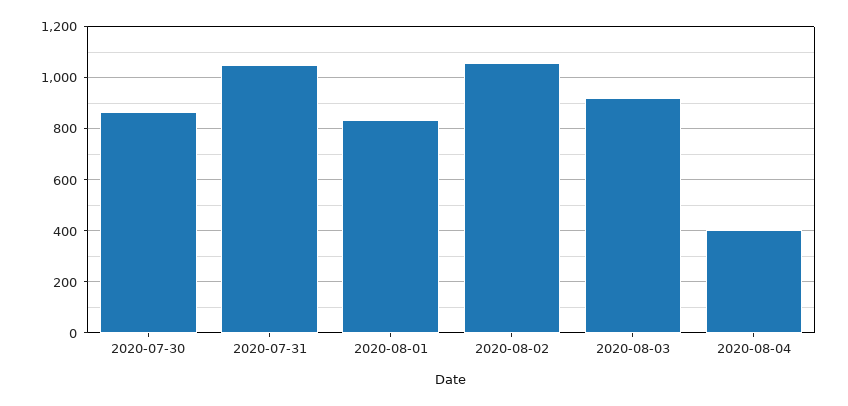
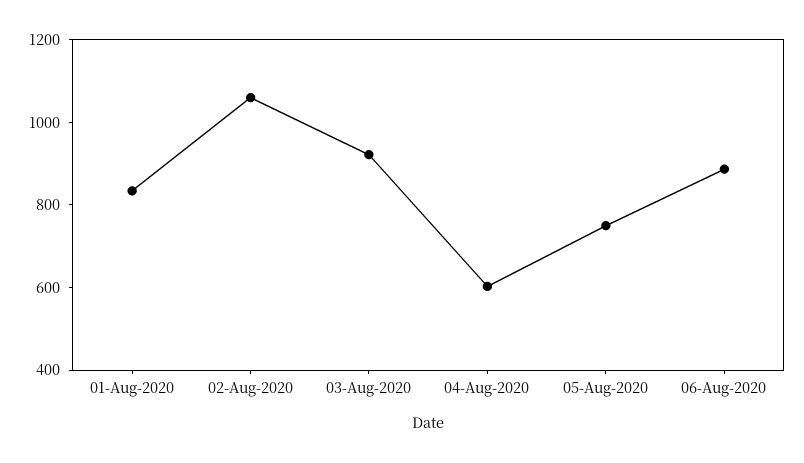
2020-07-30: 875 -> none
2020-07-31: 1050 -> none
2020-08-04: 400 -> 600
05-Aug-2020: none -> 750
06-Aug-2020: none -> 900

